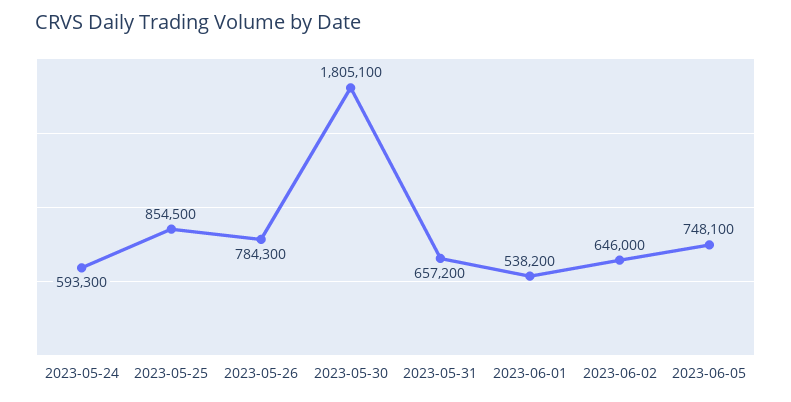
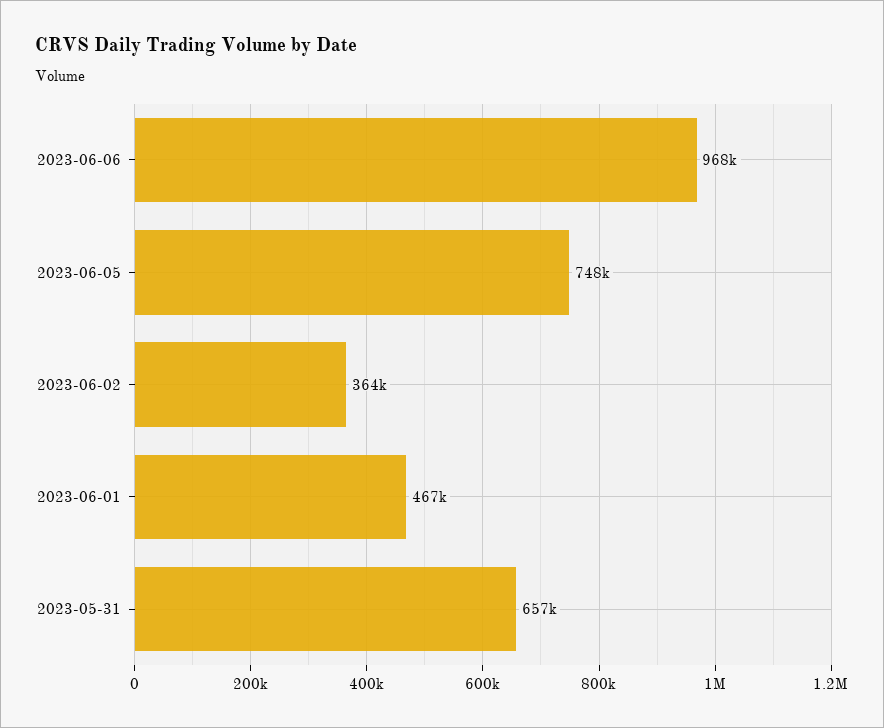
2023-05-24: 593300 -> none
2023-05-25: 854500 -> none
2023-05-26: 784300 -> none
2023-05-30: 1805100 -> none
2023-06-01: 538200 -> 467000
2023-06-02: 646000 -> 364000
2023-06-06: none -> 968000

